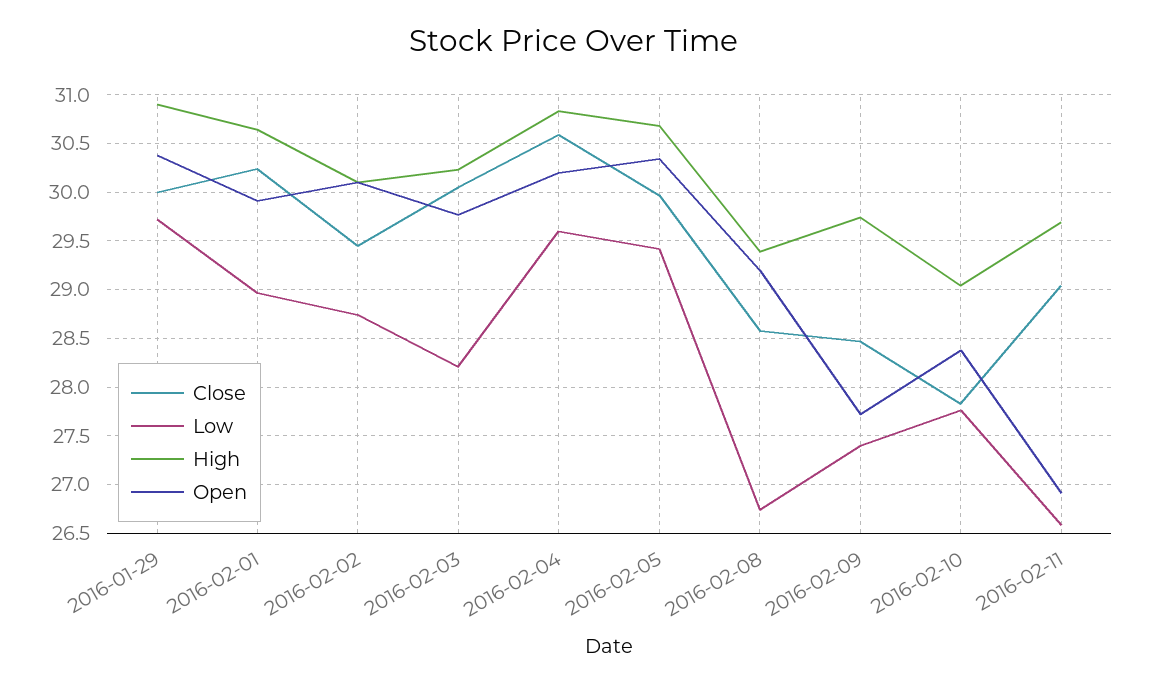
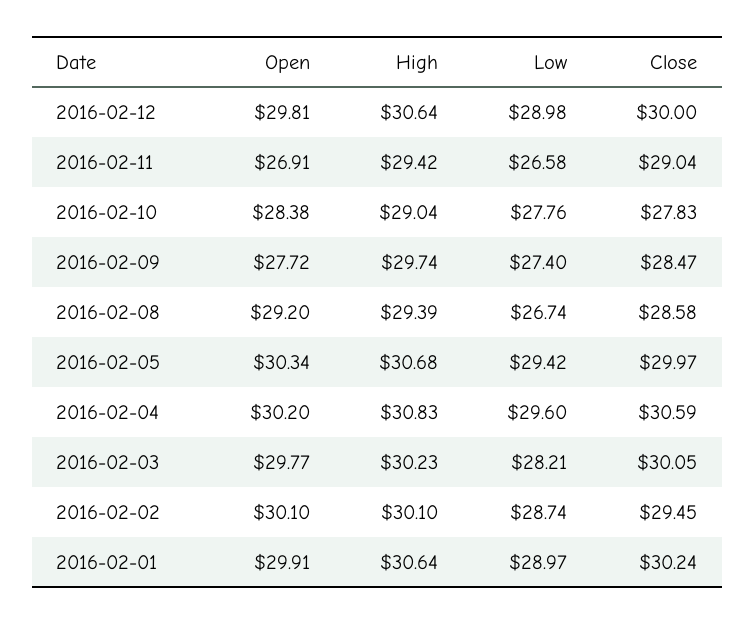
Close, 2016-01-29: 30 -> none
Low, 2016-01-29: 29.7 -> none
High, 2016-01-29: 30.9 -> none
Open, 2016-01-29: 30.4 -> none
High, 2016-02-11: 29.7 -> 29.42
Open, 2016-02-12: none -> 29.81
High, 2016-02-12: none -> 30.64
Low, 2016-02-12: none -> 28.98
Close, 2016-02-12: none -> 30

